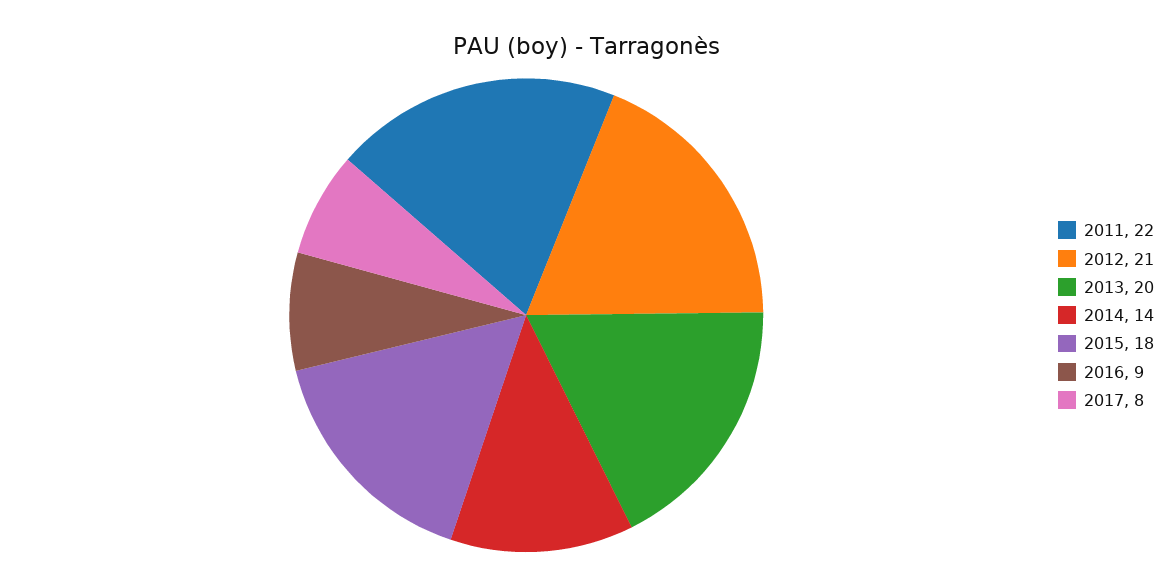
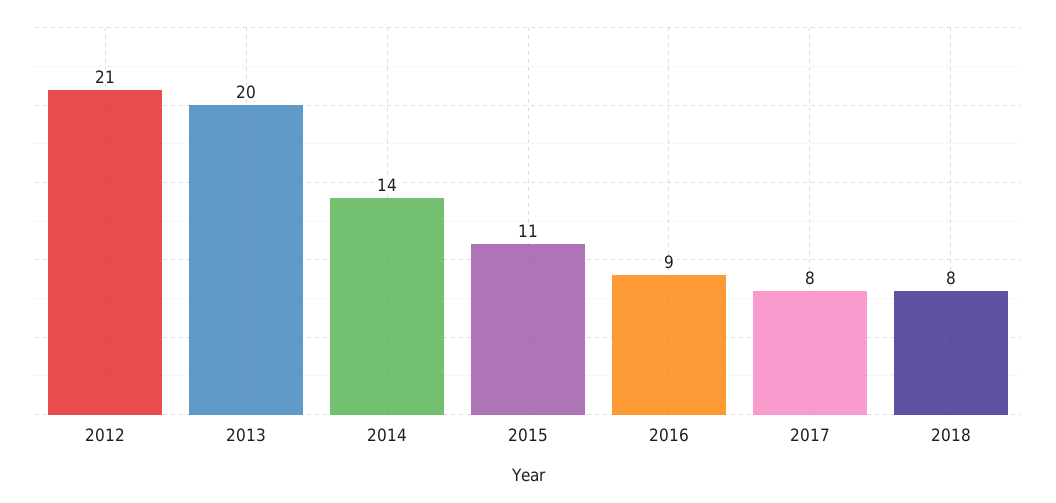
2011: 22 -> none
2015: 18 -> 11
2018: none -> 8

